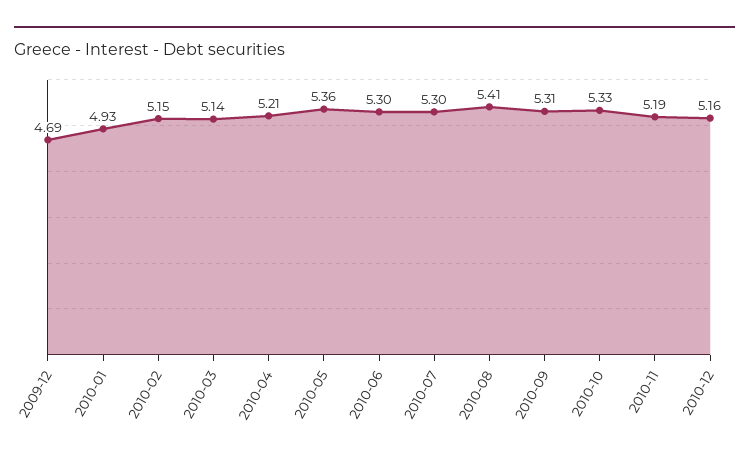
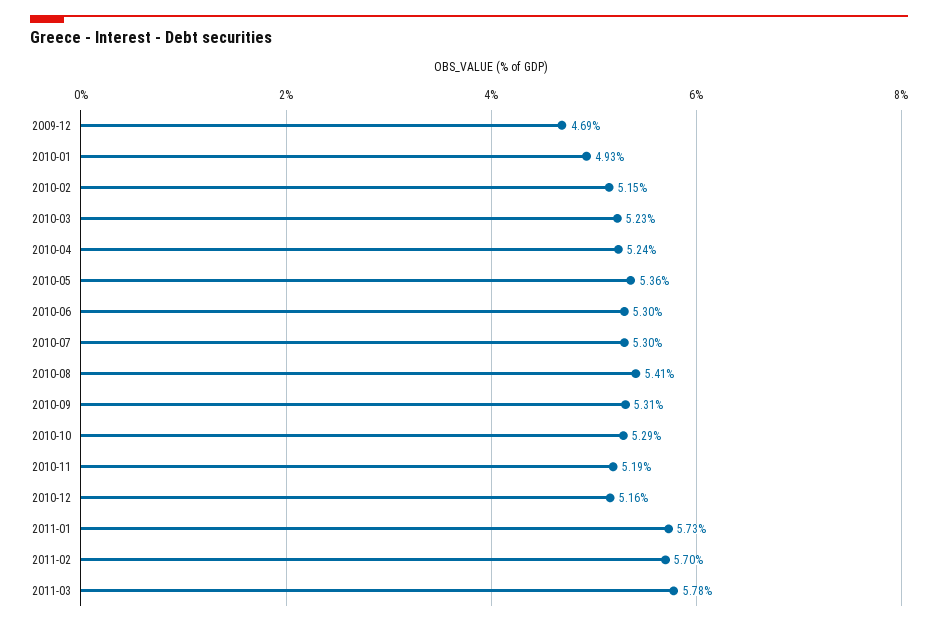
2010-03: 5.14 -> 5.23
2010-04: 5.21 -> 5.24
2010-10: 5.33 -> 5.29
2011-01: none -> 5.73
2011-02: none -> 5.7
2011-03: none -> 5.78

